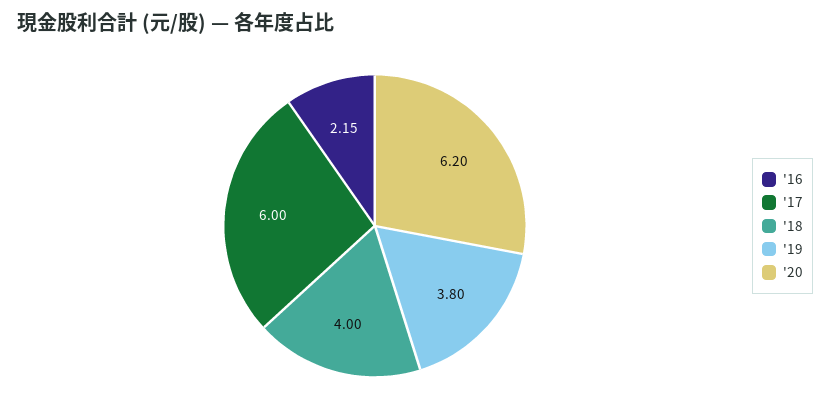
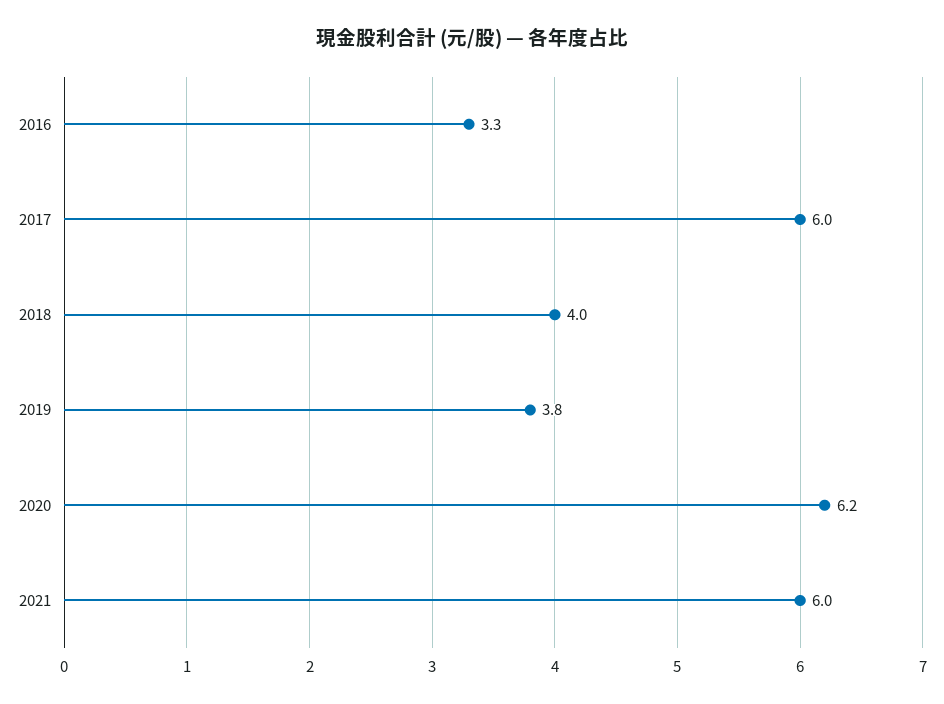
'16: 2.15 -> 3.3
2021: none -> 6

